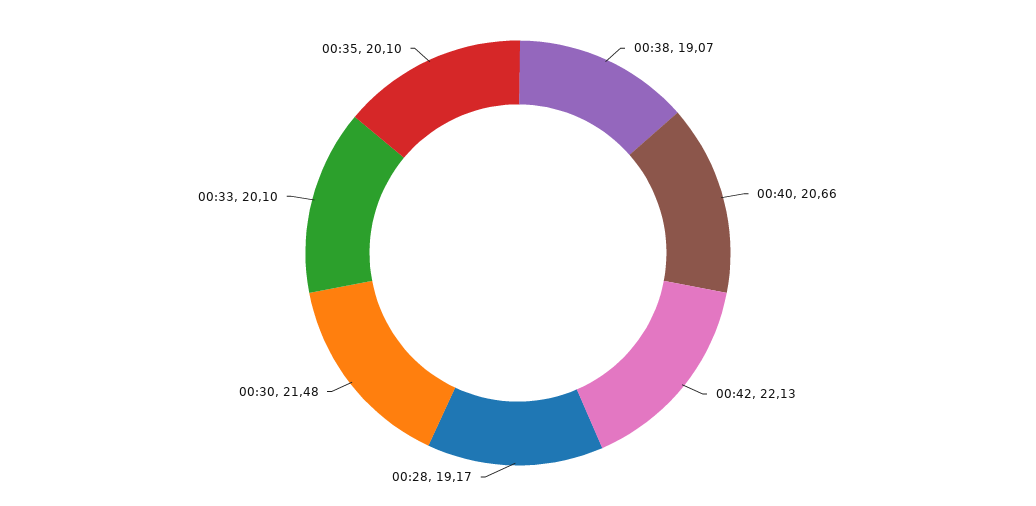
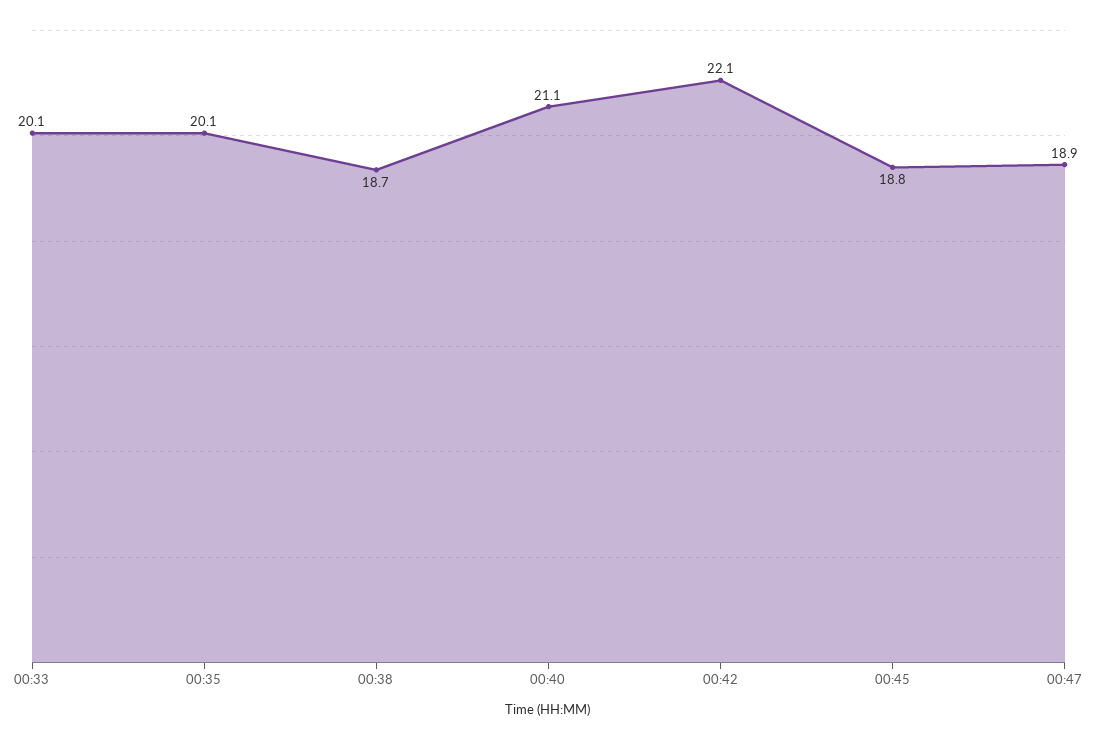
00:38: 19.07 -> 18.7
00:40: 20.66 -> 21.1
00:28: 19.17 -> none
00:30: 21.48 -> none
00:45: none -> 18.8
00:47: none -> 18.9

